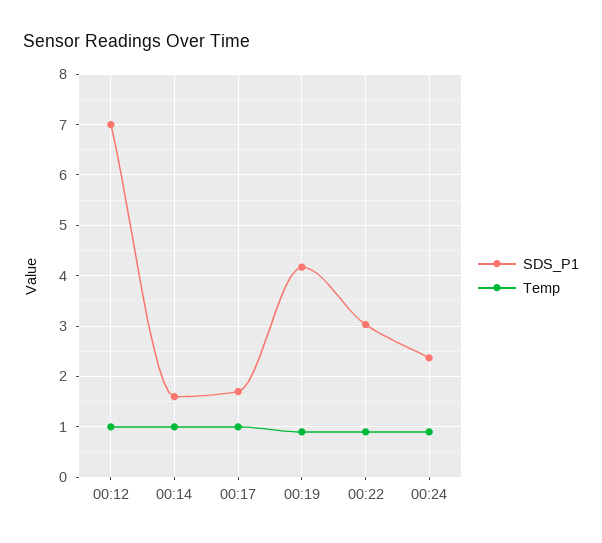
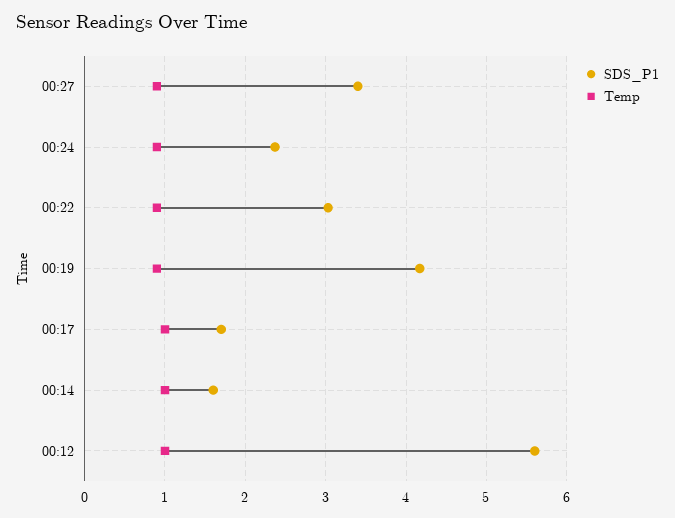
SDS_P1, 00:12: 7 -> 5.6
SDS_P1, 00:27: none -> 3.4
Temp, 00:27: none -> 0.9

